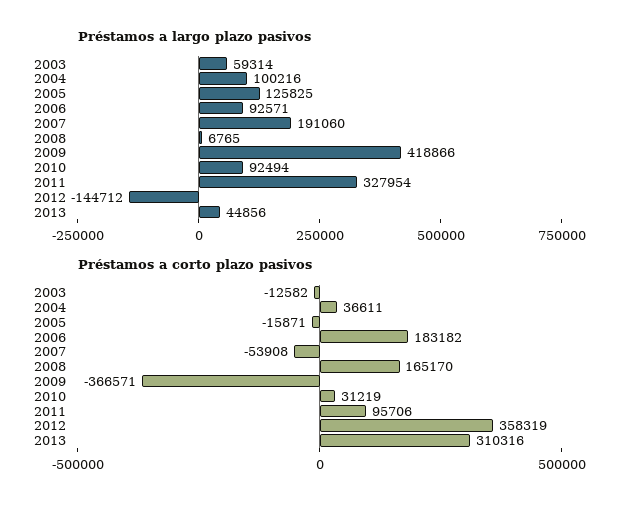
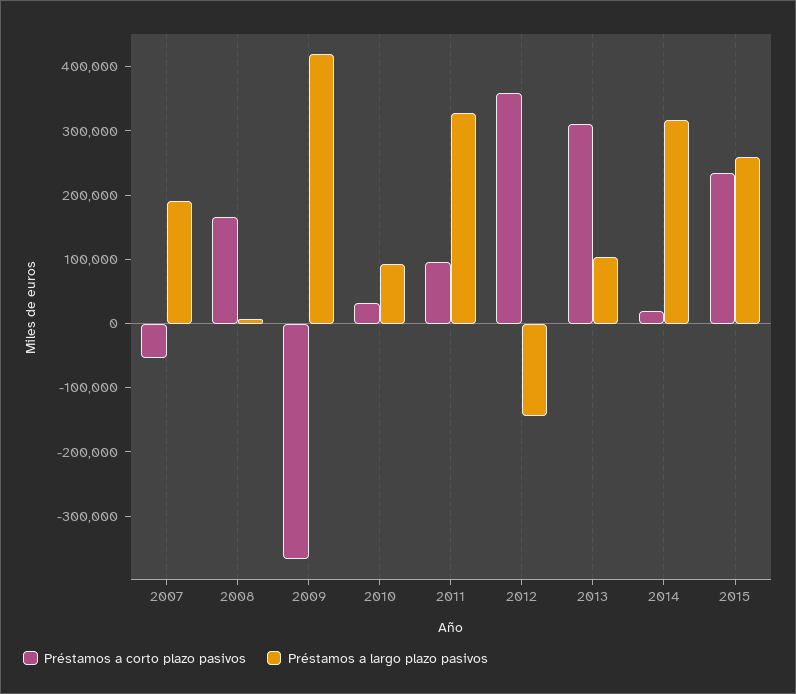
Préstamos a largo plazo pasivos, 2003: 59314 -> none
Préstamos a largo plazo pasivos, 2004: 100216 -> none
Préstamos a largo plazo pasivos, 2005: 125825 -> none
Préstamos a largo plazo pasivos, 2006: 92571 -> none
Préstamos a largo plazo pasivos, 2013: 44856 -> 100000
Préstamos a corto plazo pasivos, 2003: -12582 -> none
Préstamos a corto plazo pasivos, 2004: 36611 -> none
Préstamos a corto plazo pasivos, 2005: -15871 -> none
Préstamos a corto plazo pasivos, 2006: 183182 -> none
Préstamos a corto plazo pasivos, 2014: none -> 20000
Préstamos a largo plazo pasivos, 2014: none -> 320000
Préstamos a corto plazo pasivos, 2015: none -> 240000
Préstamos a largo plazo pasivos, 2015: none -> 260000

